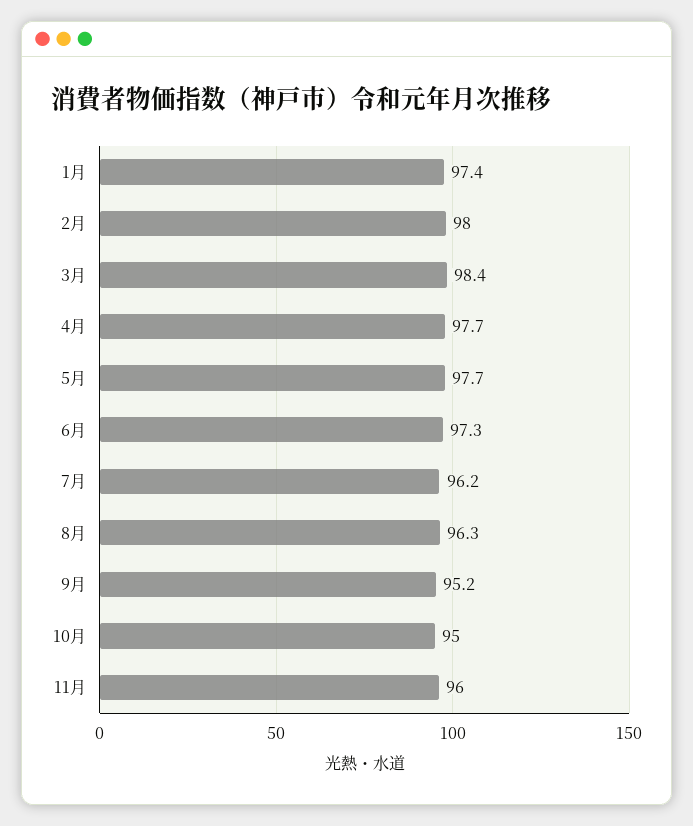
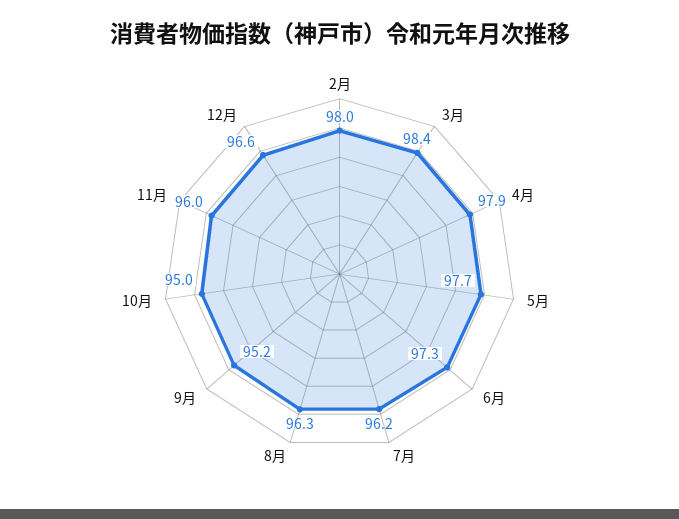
1月: 97.4 -> none
4月: 97.7 -> 97.9
12月: none -> 96.6

